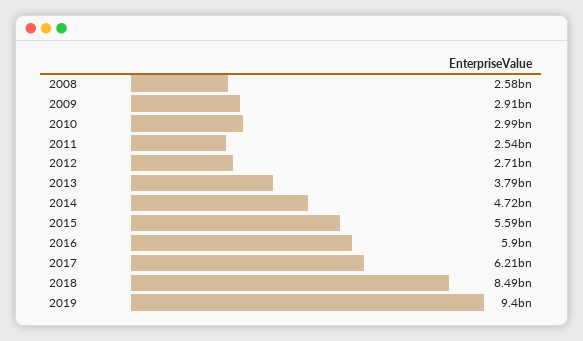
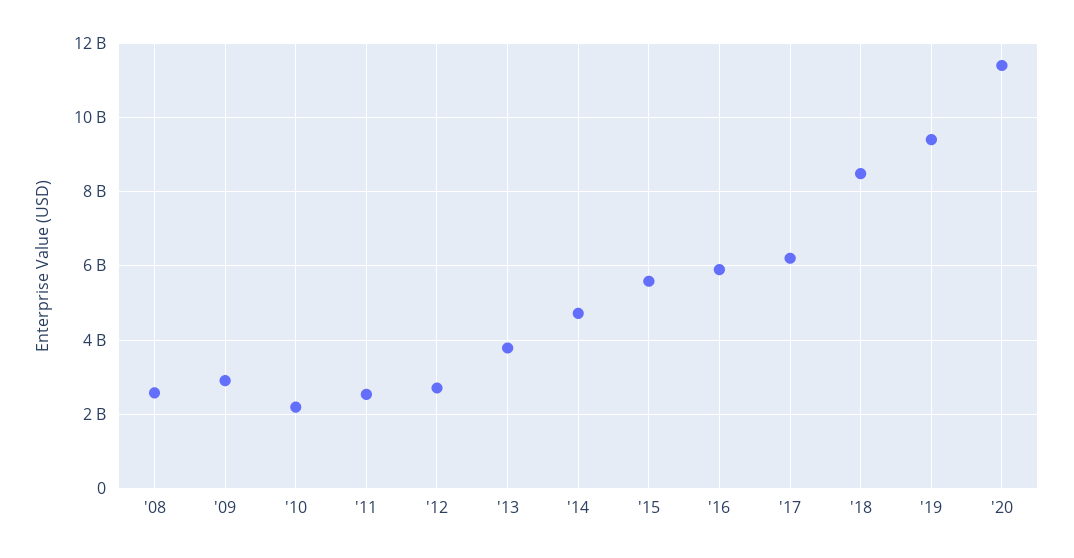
2010: 2990000000 -> 2200000000
'20: none -> 11400000000

